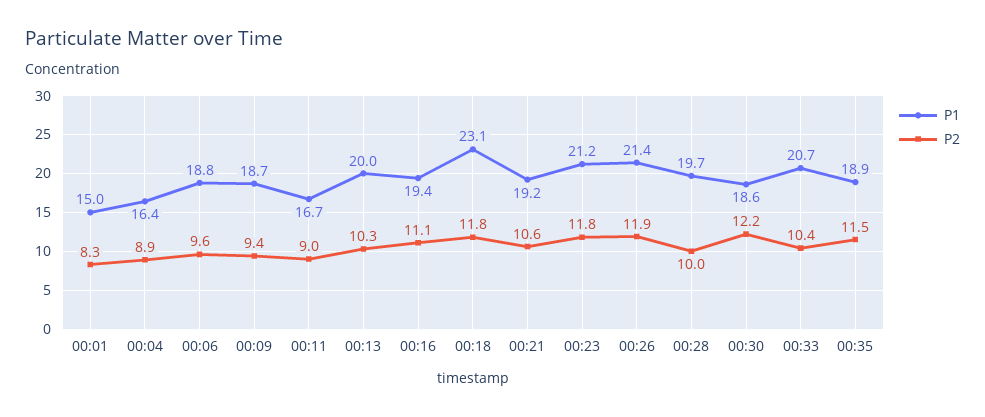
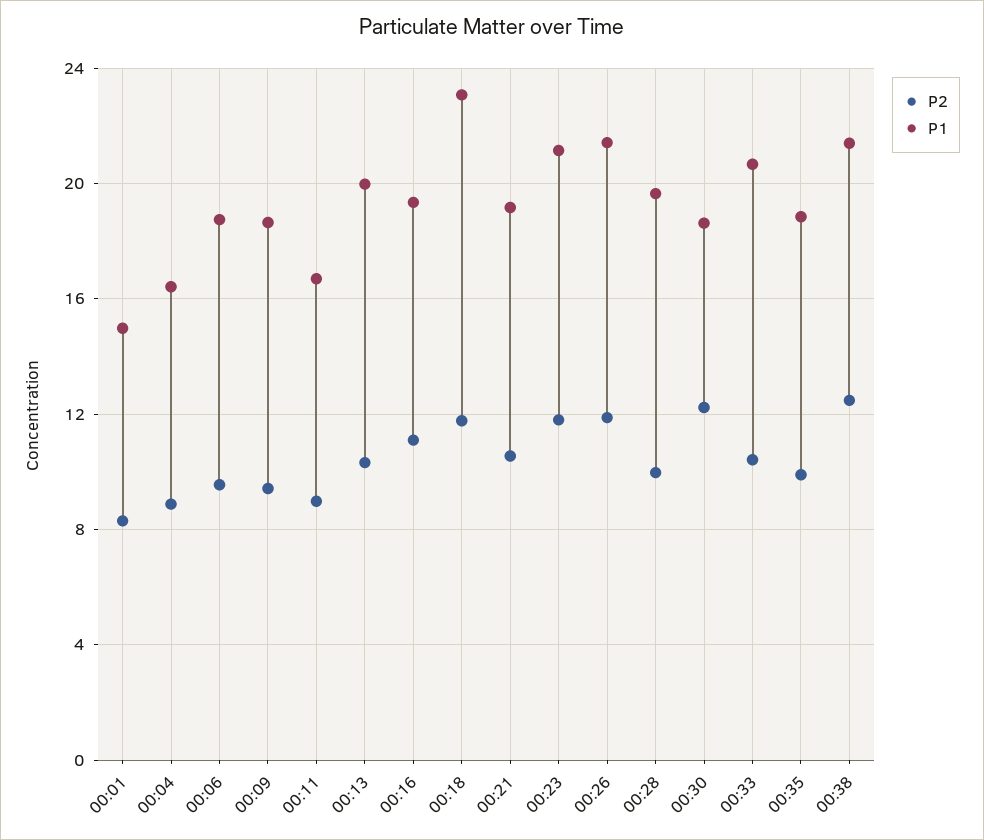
P2, 00:35: 11.5 -> 10
P2, 00:38: none -> 12.5
P1, 00:38: none -> 21.5

